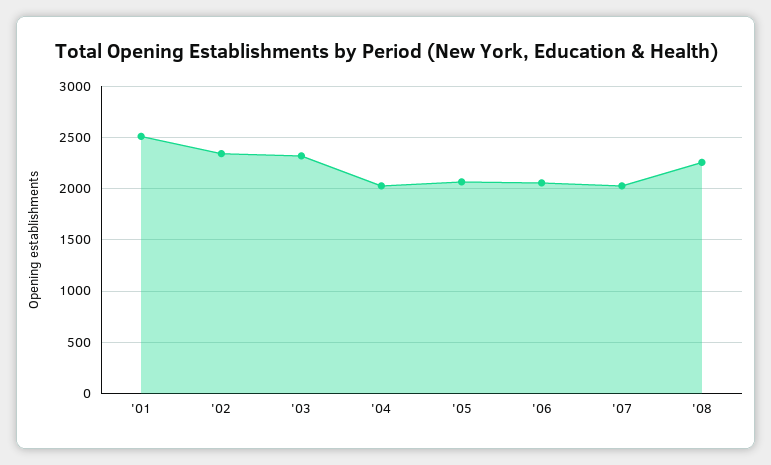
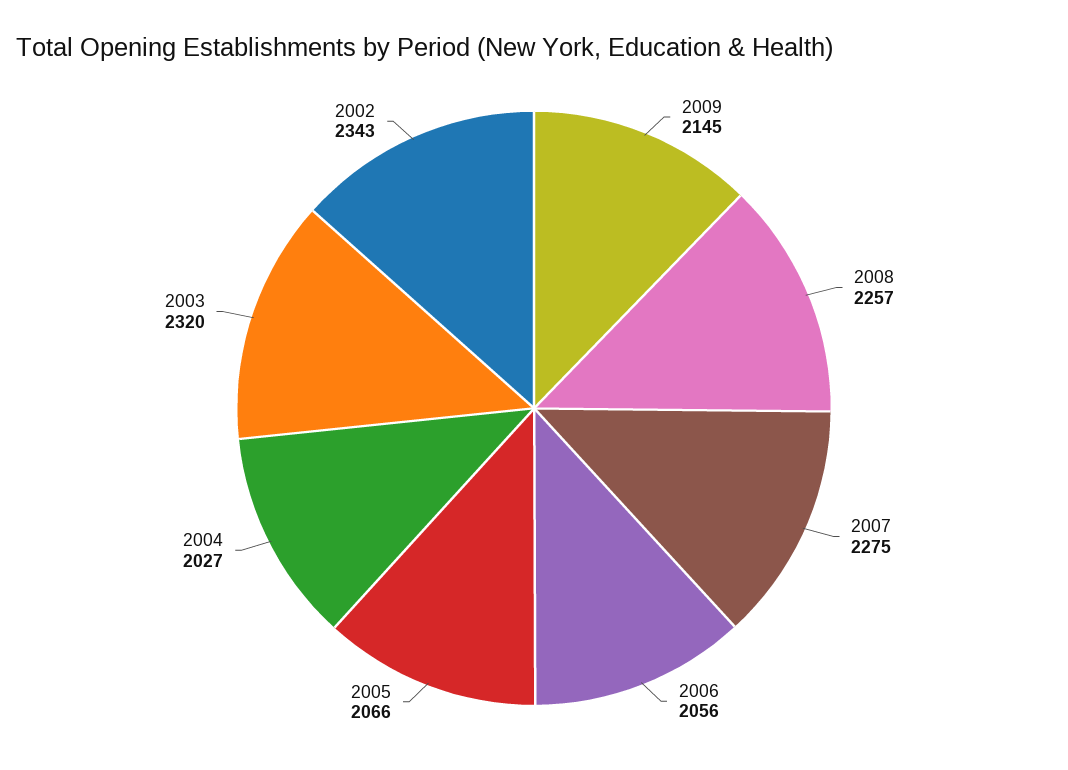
'01: 2500 -> none
'07: 2000 -> 2275
2009: none -> 2145

